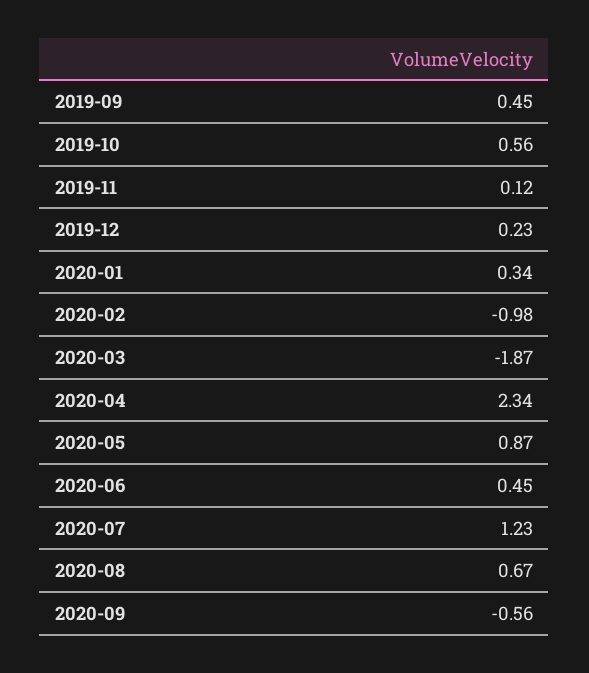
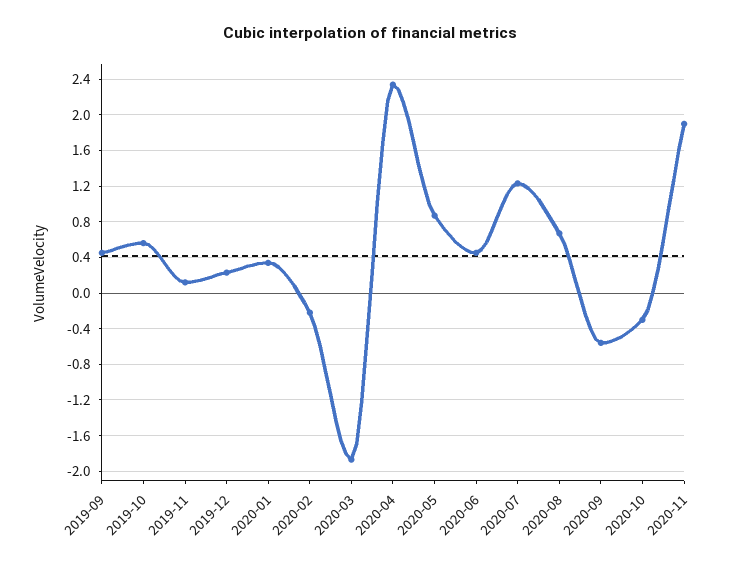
2020-02: -0.98 -> -0.2
2020-10: none -> -0.3
2020-11: none -> 1.9

